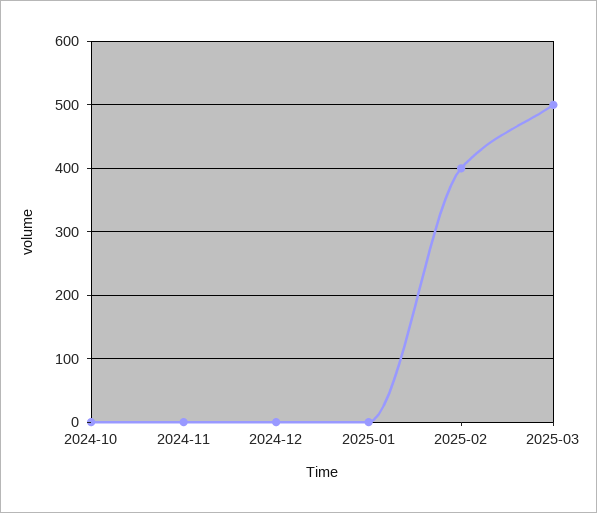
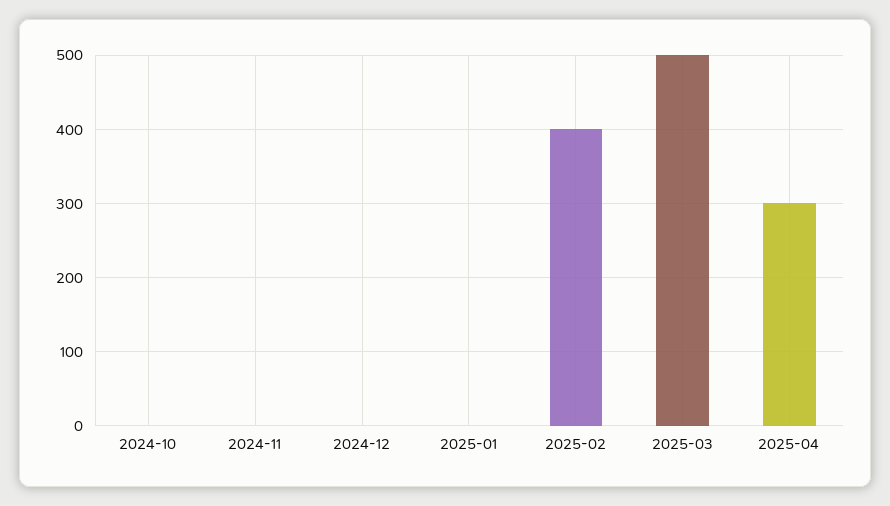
2025-04: none -> 300

